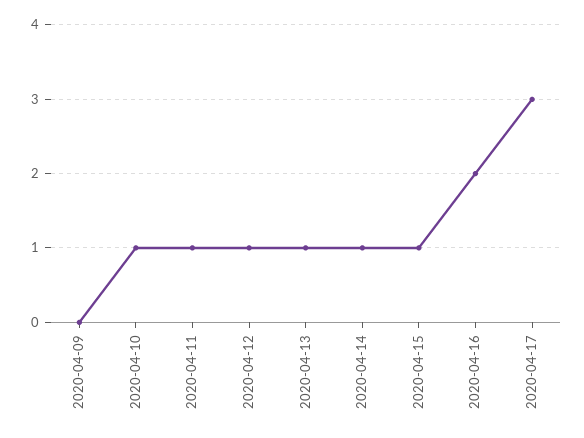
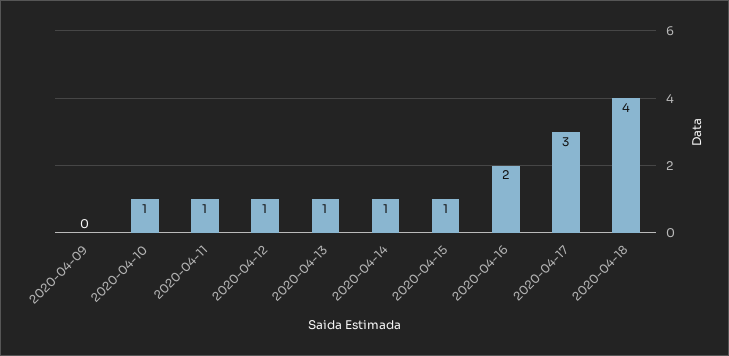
2020-04-18: none -> 4

